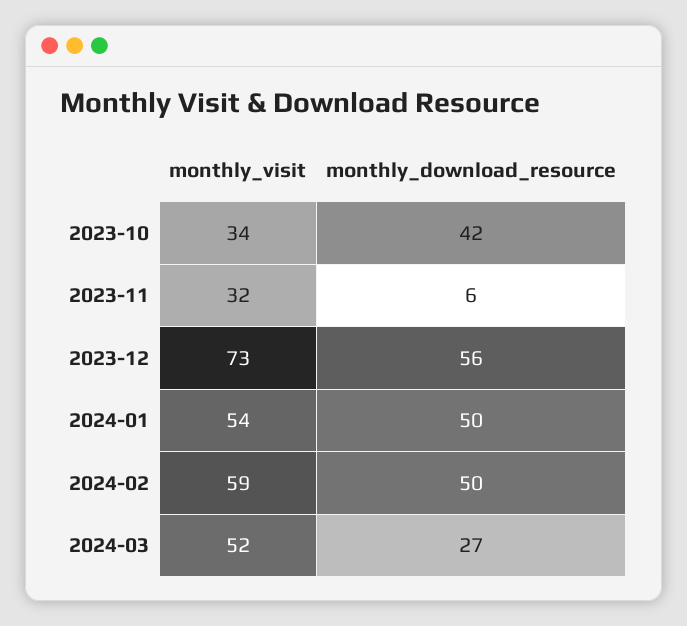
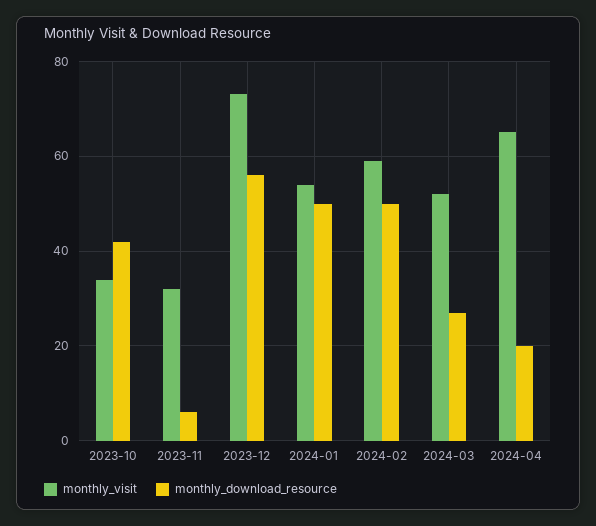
monthly_visit, 2024-04: none -> 65
monthly_download_resource, 2024-04: none -> 20

